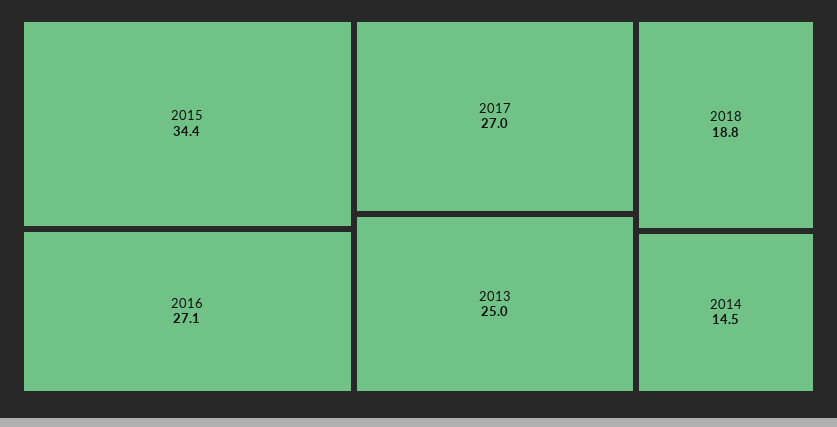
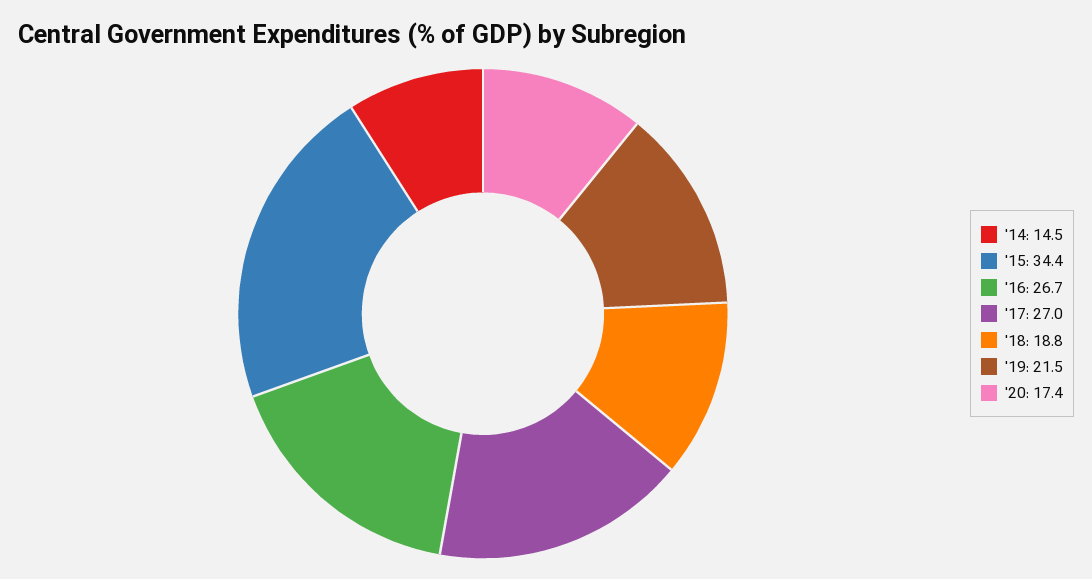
2016: 27.1 -> 26.7
2013: 25 -> none
'19: none -> 21.5
'20: none -> 17.4

